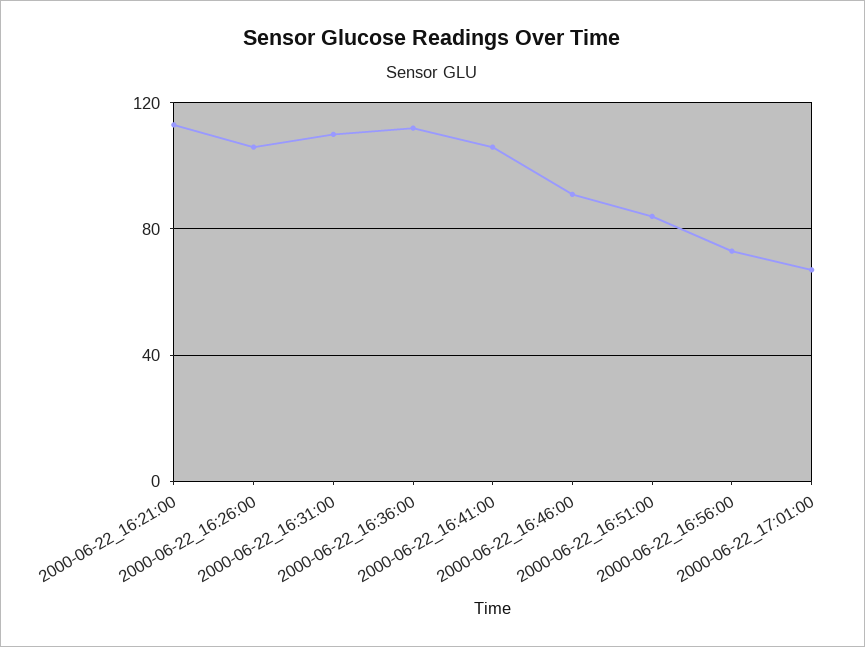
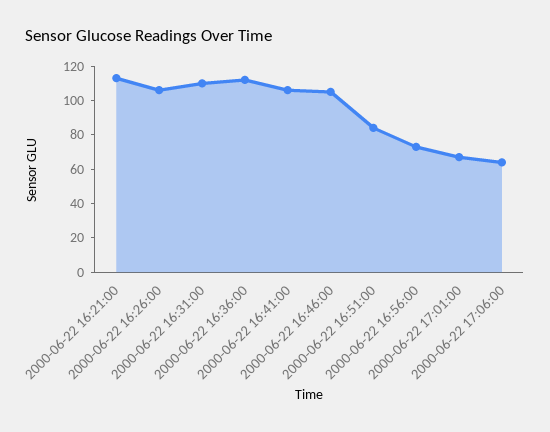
2000-06-22_16:46:00: 90 -> 105
2000-06-22 17:06:00: none -> 65

